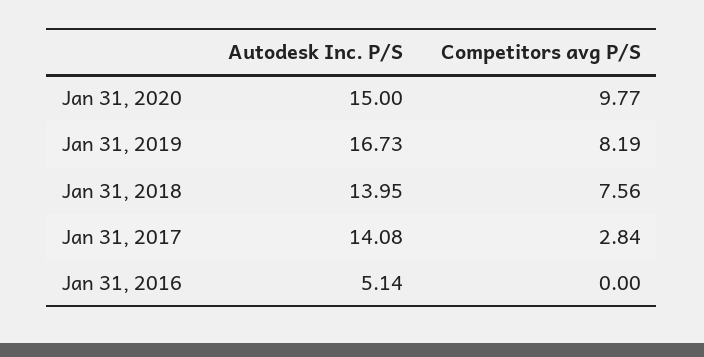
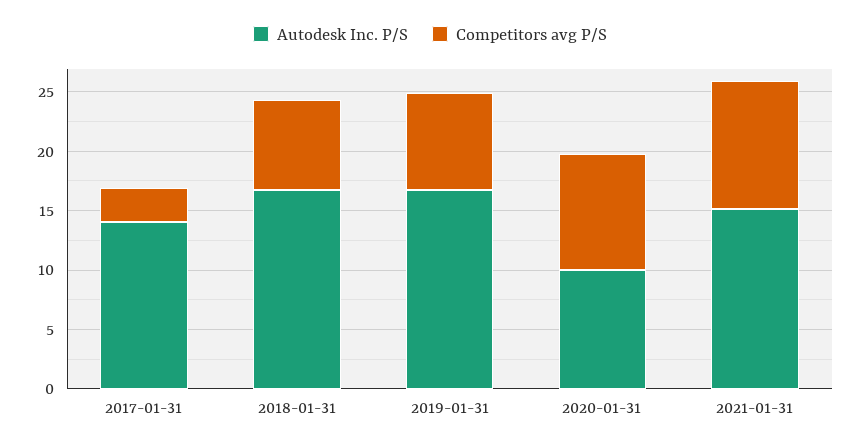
Autodesk Inc. P/S, Jan 31, 2020: 15 -> 10
Autodesk Inc. P/S, Jan 31, 2018: 13.95 -> 17
Autodesk Inc. P/S, Jan 31, 2016: 5.14 -> none
Competitors avg P/S, Jan 31, 2016: 0 -> none
Autodesk Inc. P/S, 2021-01-31: none -> 15
Competitors avg P/S, 2021-01-31: none -> 11

